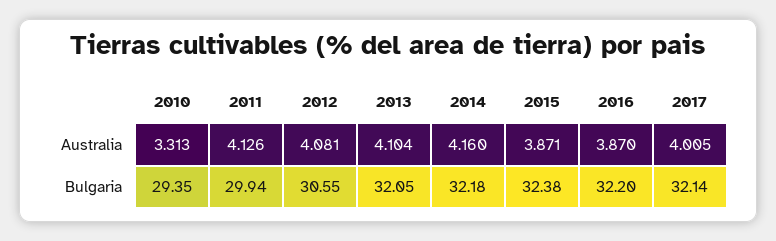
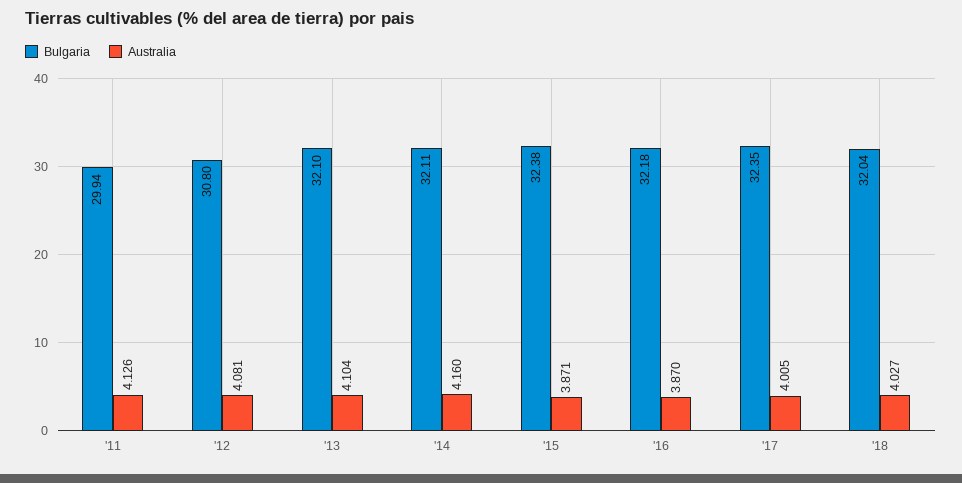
Australia, 2010: 3.313 -> none
Bulgaria, 2010: 29.35 -> none
Bulgaria, 2012: 30.55 -> 30.8
Bulgaria, 2013: 32.05 -> 32.1
Bulgaria, 2014: 32.18 -> 32.11
Bulgaria, 2016: 32.2 -> 32.18
Bulgaria, 2017: 32.14 -> 32.35
Bulgaria, '18: none -> 32.04
Australia, '18: none -> 4.027

